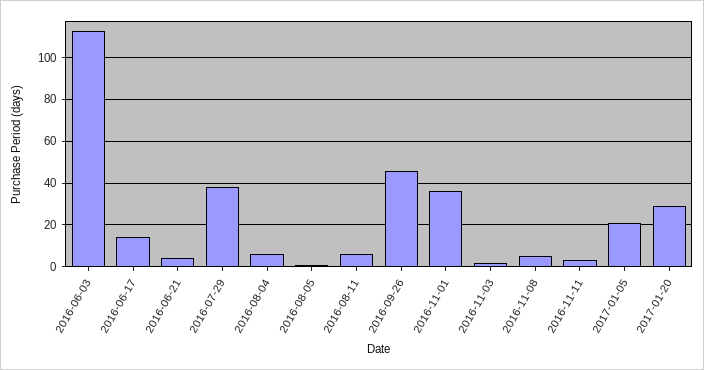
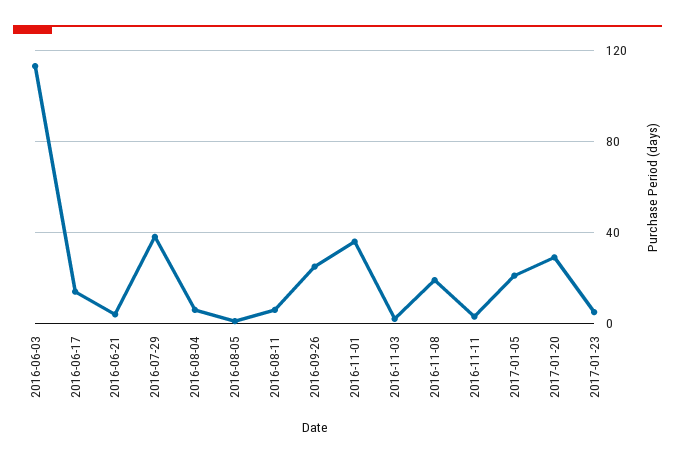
2016-09-26: 45 -> 25
2016-11-08: 5 -> 20
2017-01-23: none -> 5

